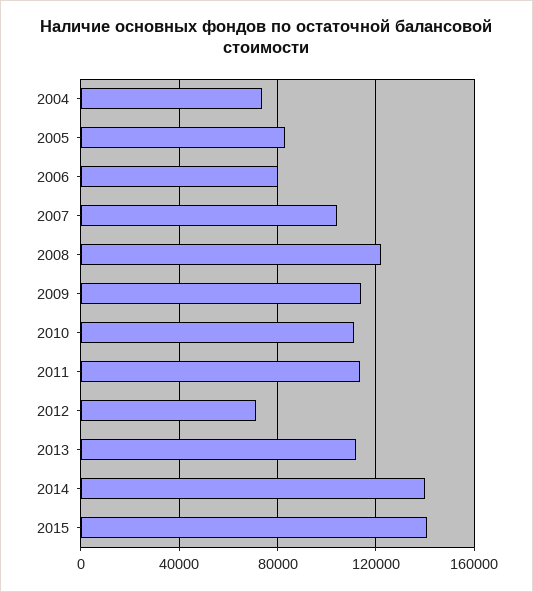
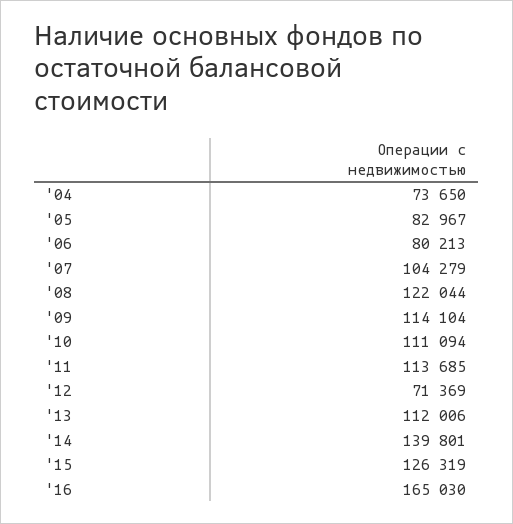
2015: 140000 -> 126319
'16: none -> 165030

